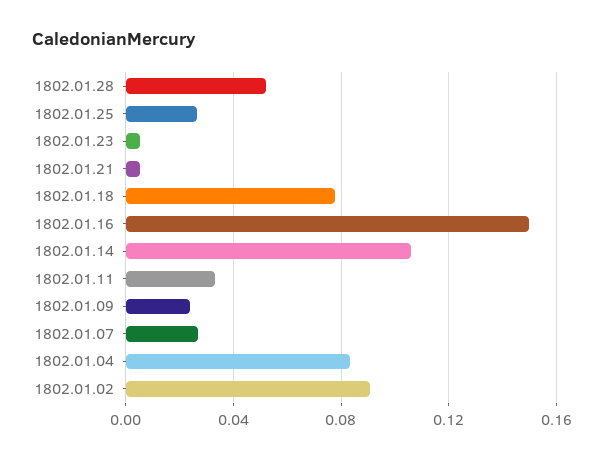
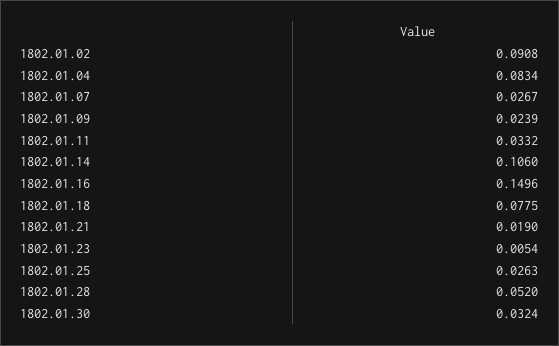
1802.01.21: 0.005 -> 0.019
1802.01.30: none -> 0.0324

